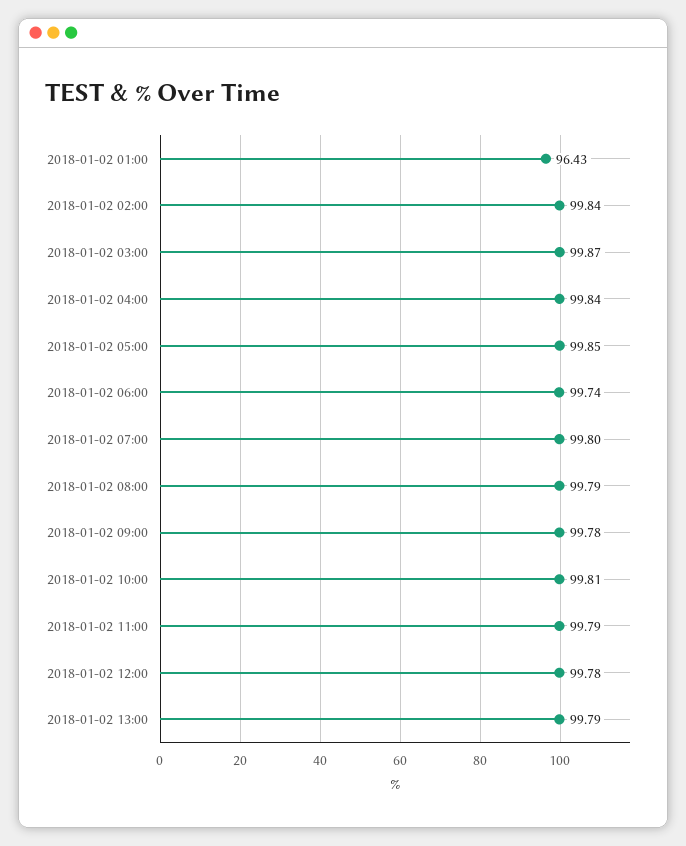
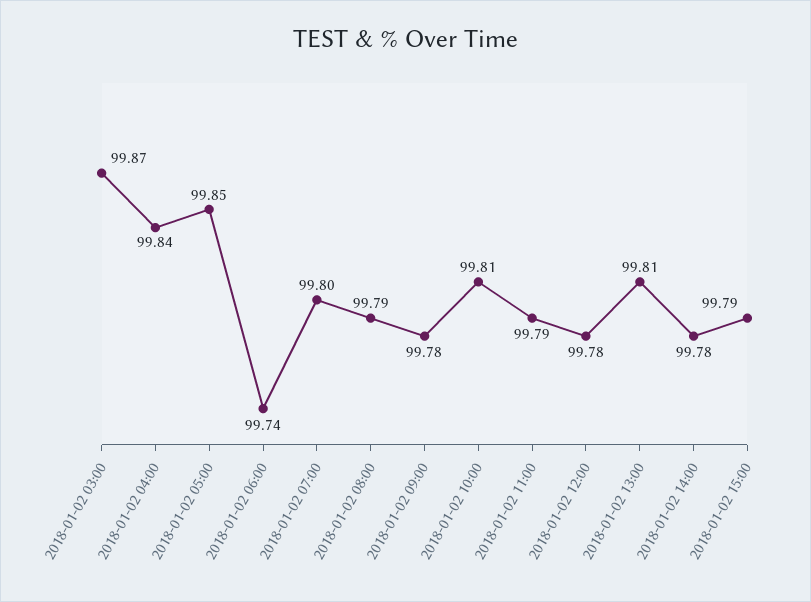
2018-01-02 01:00: 96.43 -> none
2018-01-02 02:00: 99.84 -> none
2018-01-02 13:00: 99.79 -> 99.81
2018-01-02 14:00: none -> 99.78
2018-01-02 15:00: none -> 99.79

